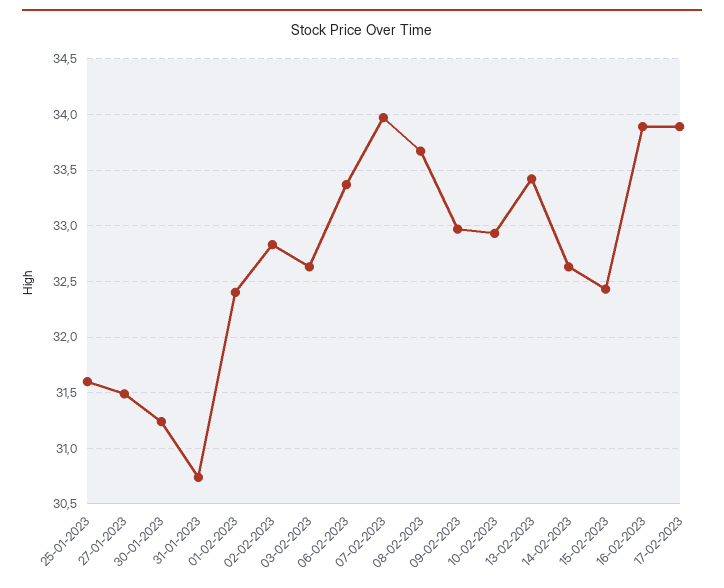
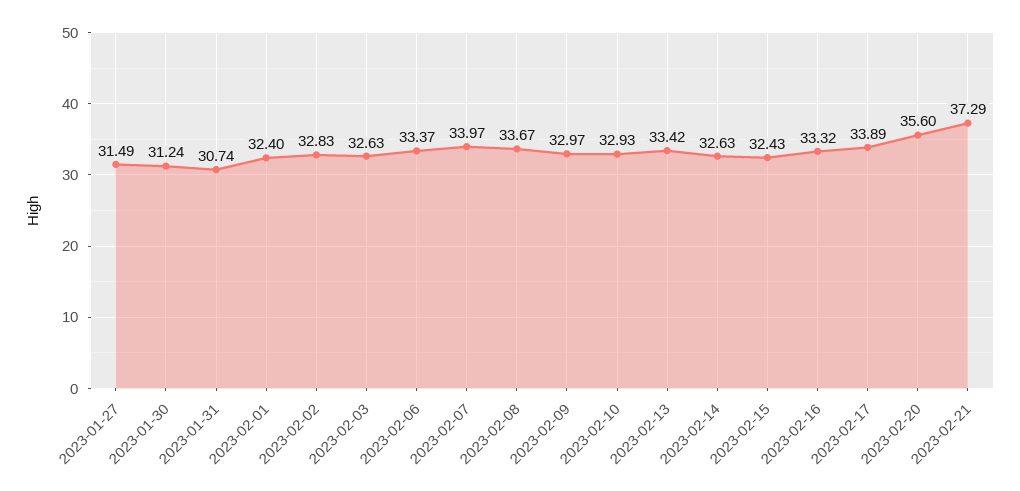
25-01-2023: 31.6 -> none
16-02-2023: 33.9 -> 33.32
2023-02-20: none -> 35.6
2023-02-21: none -> 37.29

